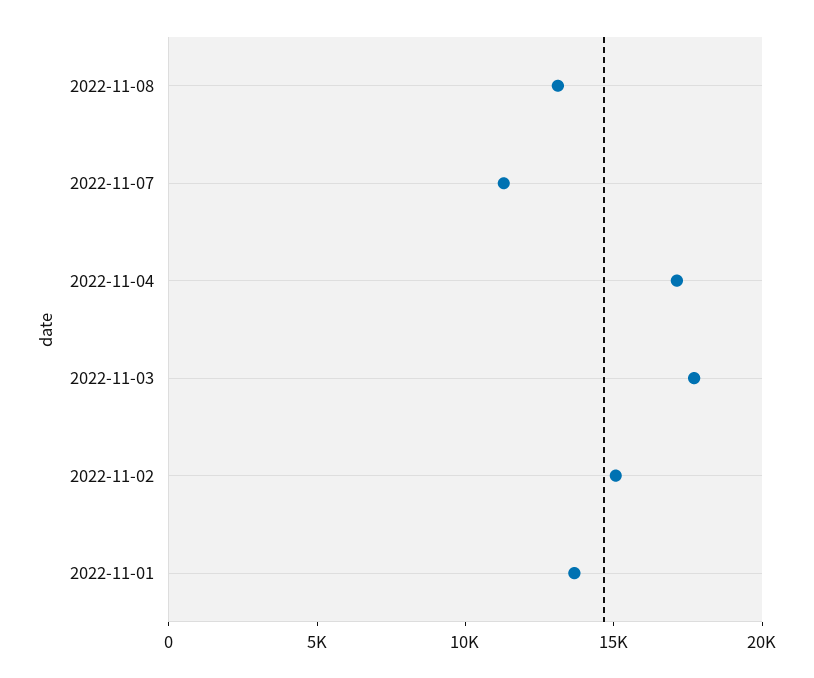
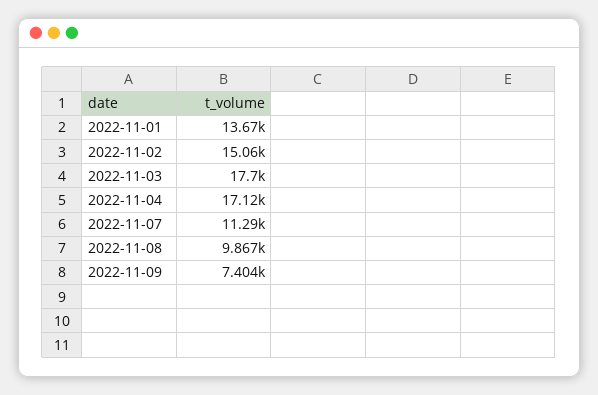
2022-11-08: 13000 -> 9867
2022-11-09: none -> 7404

